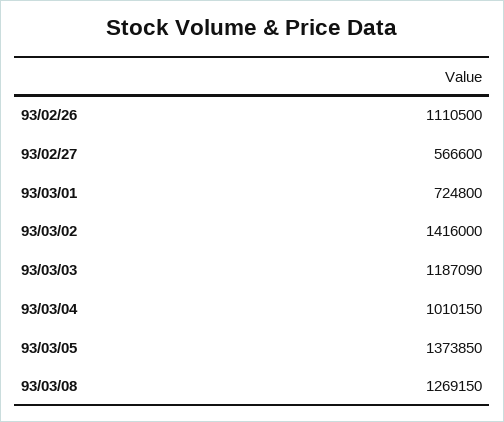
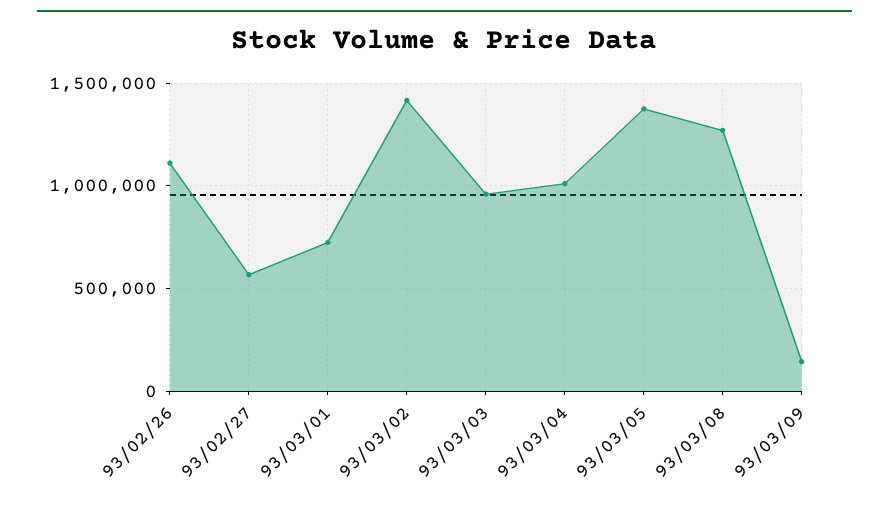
93/03/03: 1187090 -> 950000
93/03/09: none -> 150000

